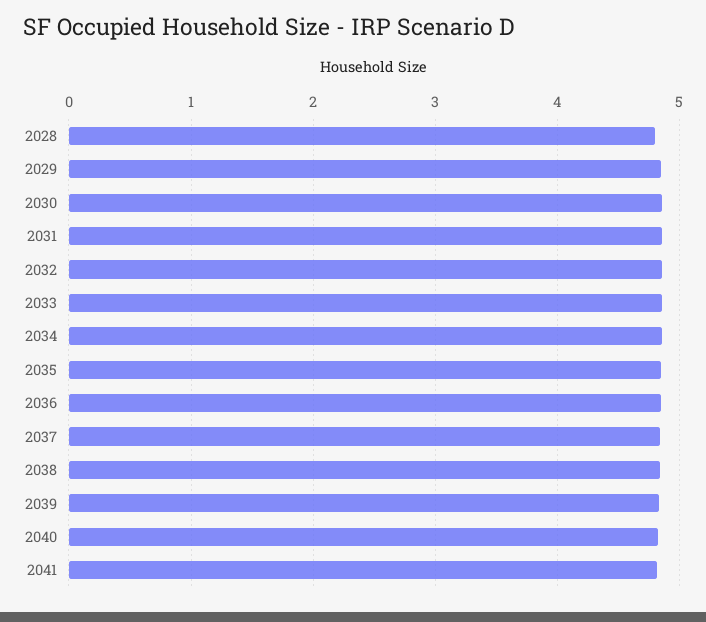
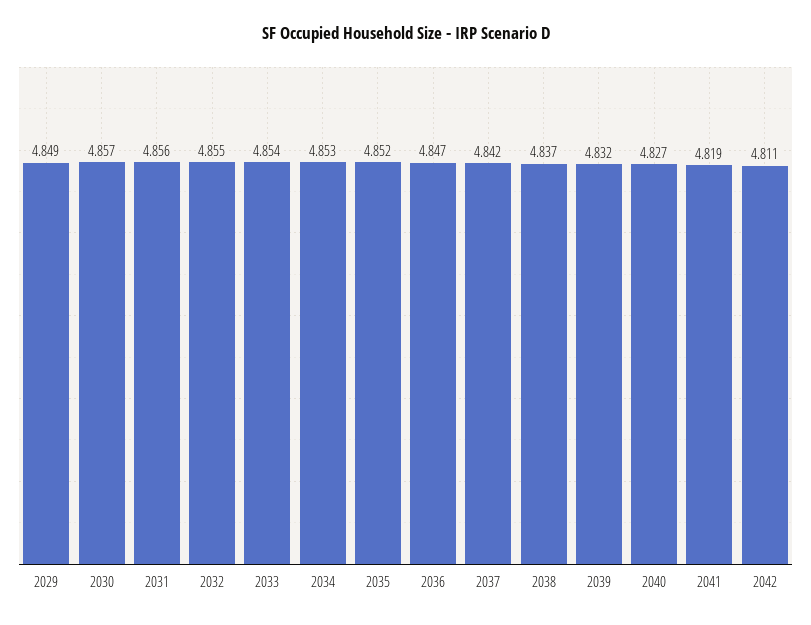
2028: 4.8 -> none
2042: none -> 4.811

